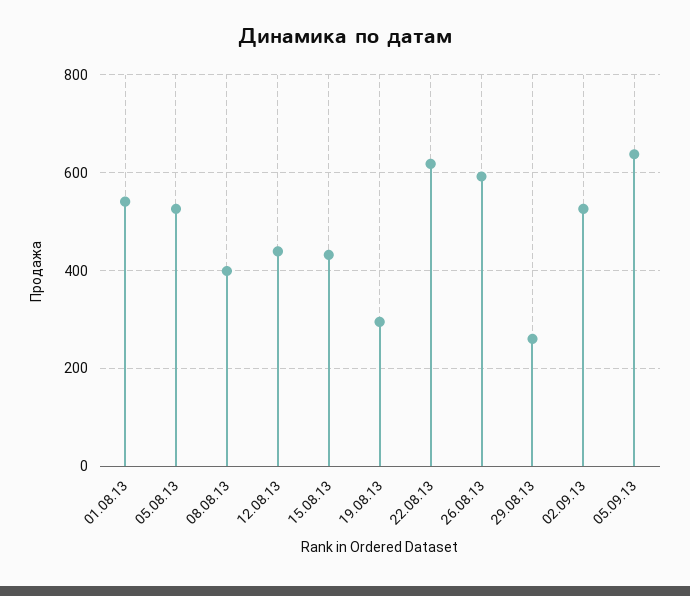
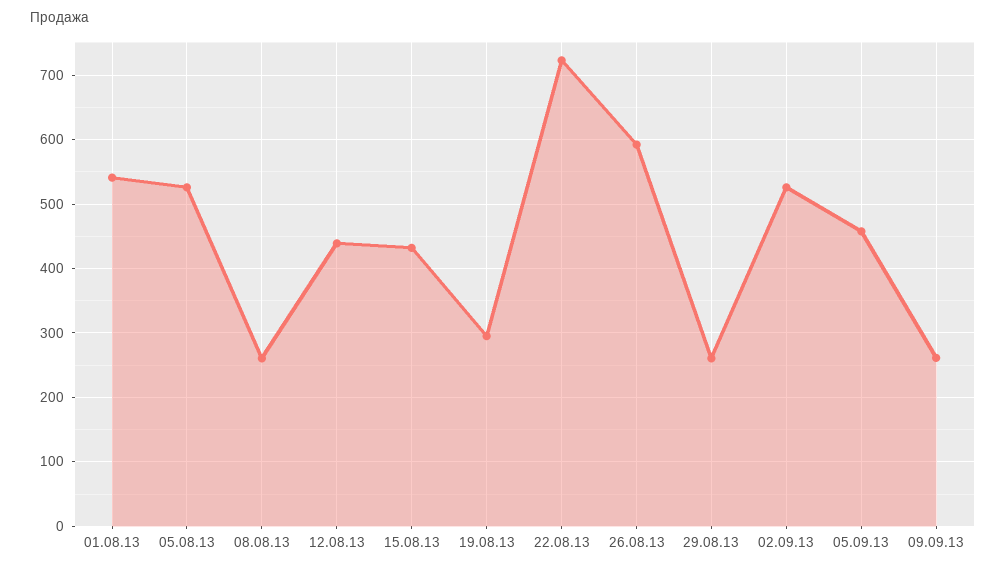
08.08.13: 400 -> 260
22.08.13: 620 -> 720
05.09.13: 640 -> 460
09.09.13: none -> 260

